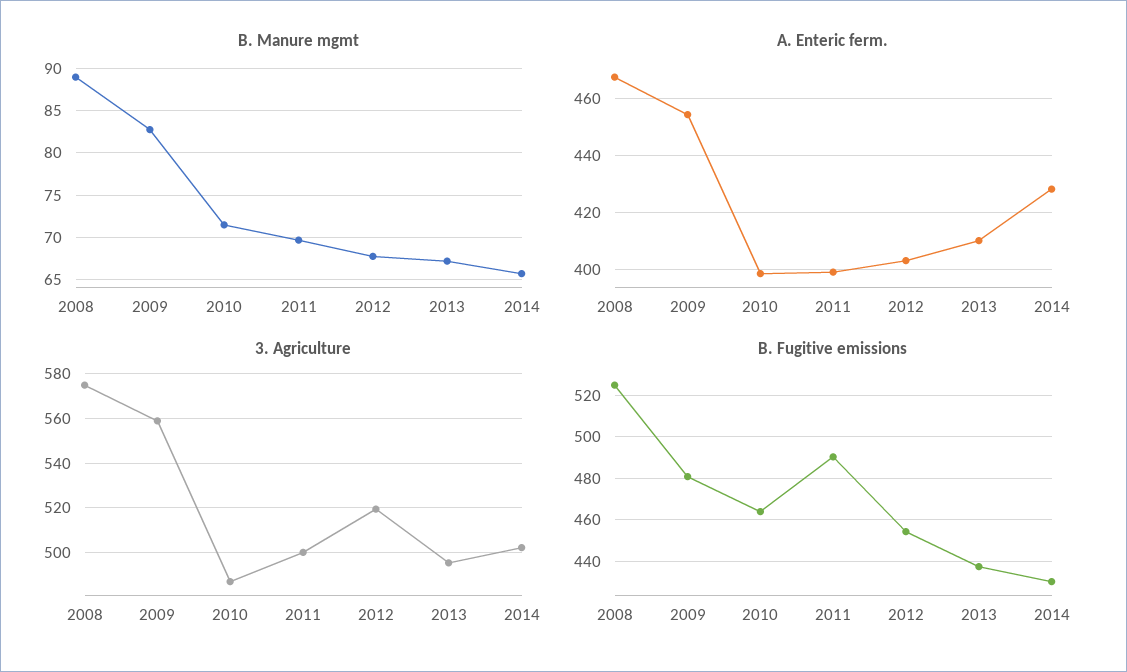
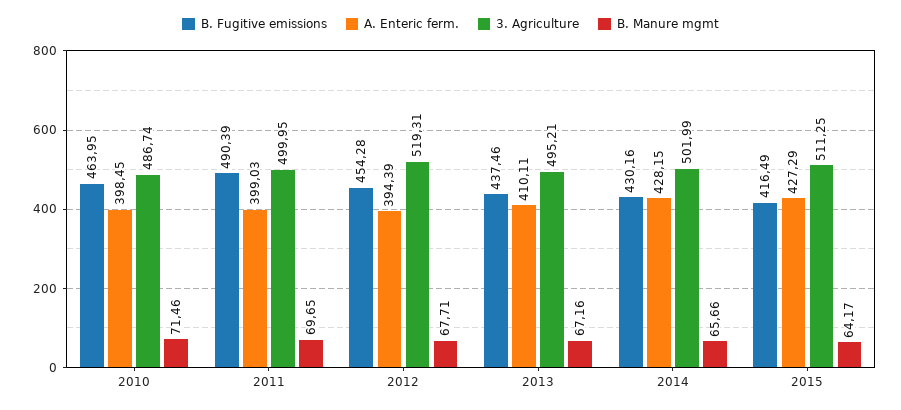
B. Manure mgmt, 2008: 89 -> none
B. Manure mgmt, 2009: 83 -> none
A. Enteric ferm., 2008: 467.5 -> none
A. Enteric ferm., 2009: 455 -> none
A. Enteric ferm., 2012: 402.5 -> 394.39
3. Agriculture, 2008: 575 -> none
3. Agriculture, 2009: 560 -> none
B. Fugitive emissions, 2008: 525 -> none
B. Fugitive emissions, 2009: 480 -> none
B. Fugitive emissions, 2015: none -> 416.49
A. Enteric ferm., 2015: none -> 427.29
3. Agriculture, 2015: none -> 511.25
B. Manure mgmt, 2015: none -> 64.17

